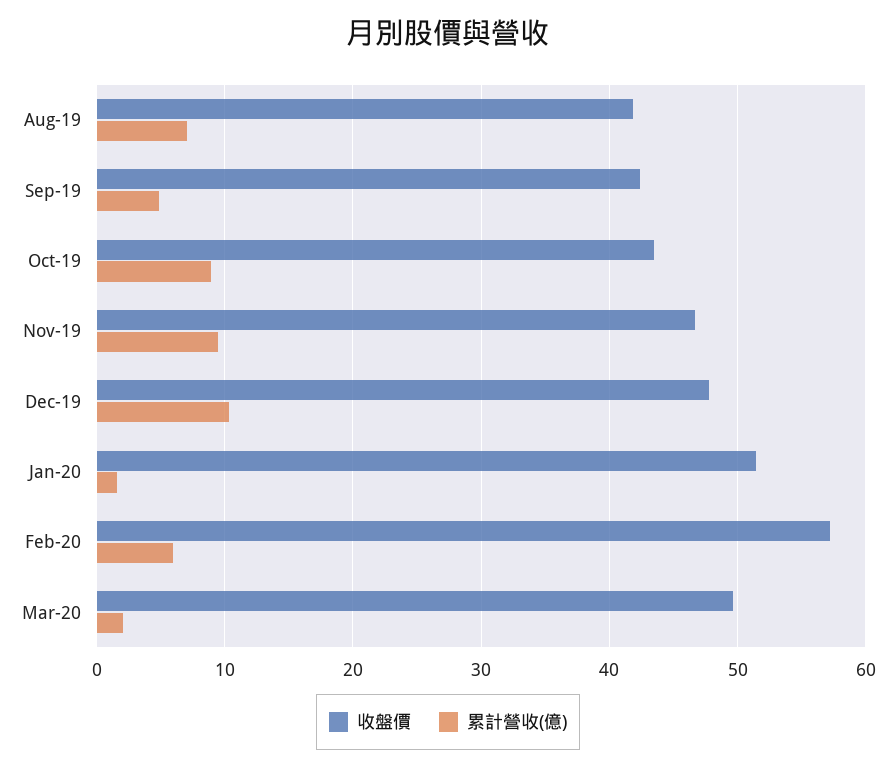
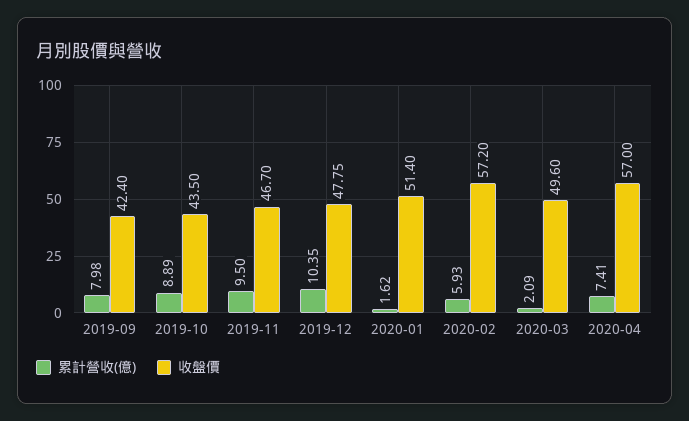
收盤價, Aug-19: 42 -> none
累計營收(億), Aug-19: 7 -> none
累計營收(億), Sep-19: 5 -> 7.98
累計營收(億), 2020-04: none -> 7.41
收盤價, 2020-04: none -> 57

